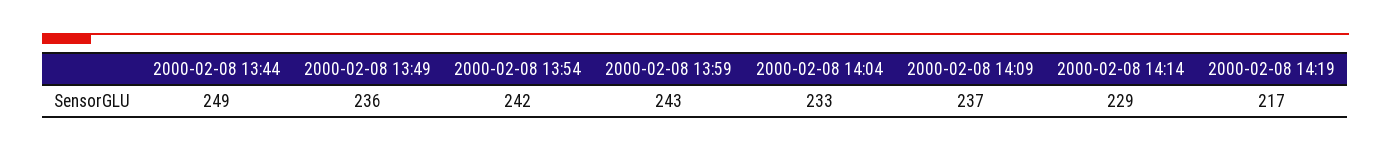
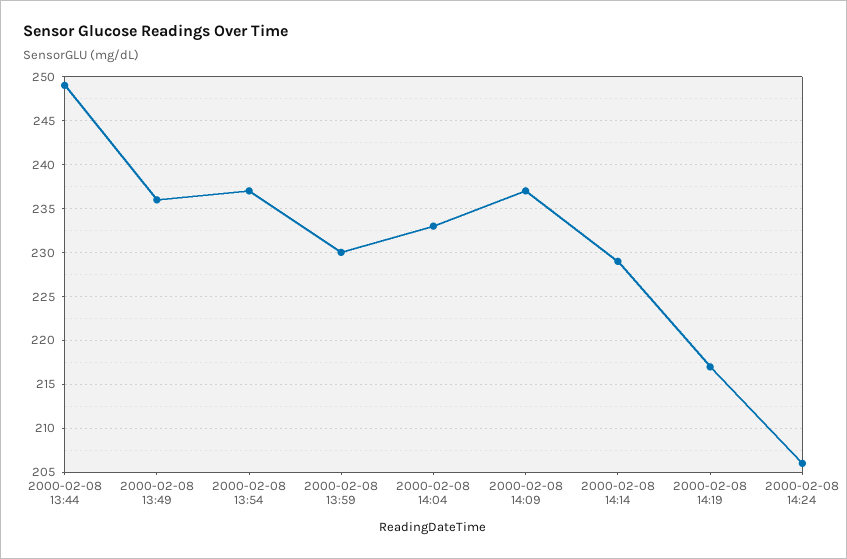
2000-02-08 13:54: 242 -> 237
2000-02-08 13:59: 243 -> 230
2000-02-08 14:24: none -> 206

